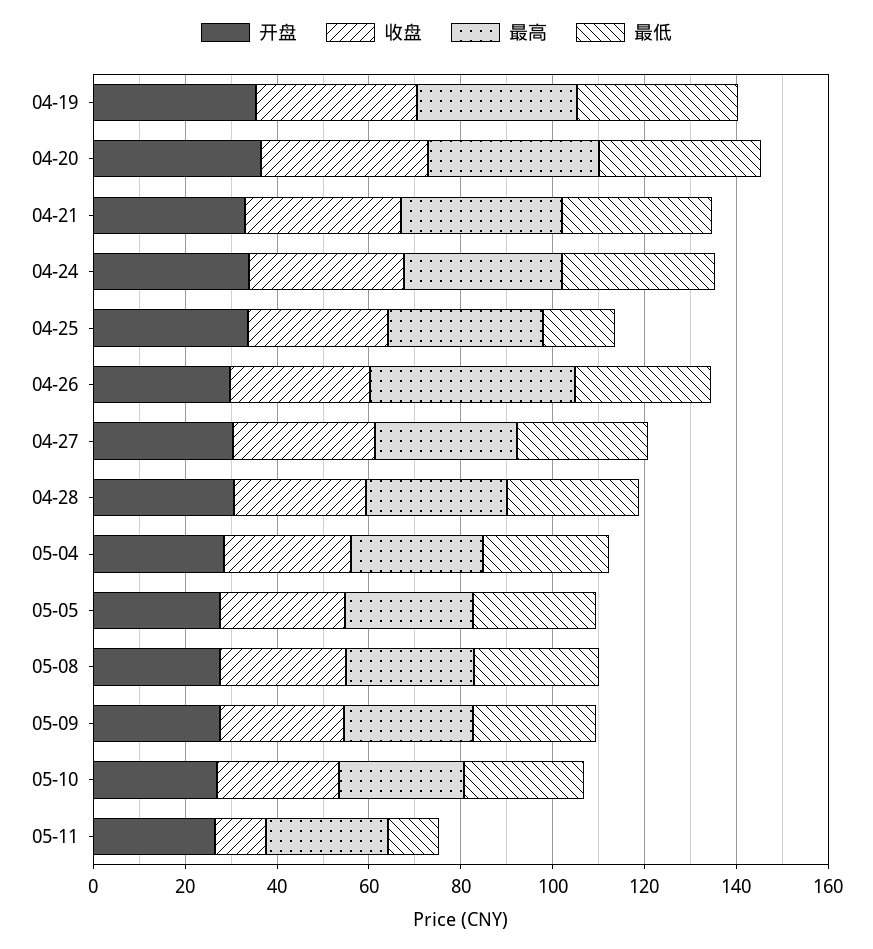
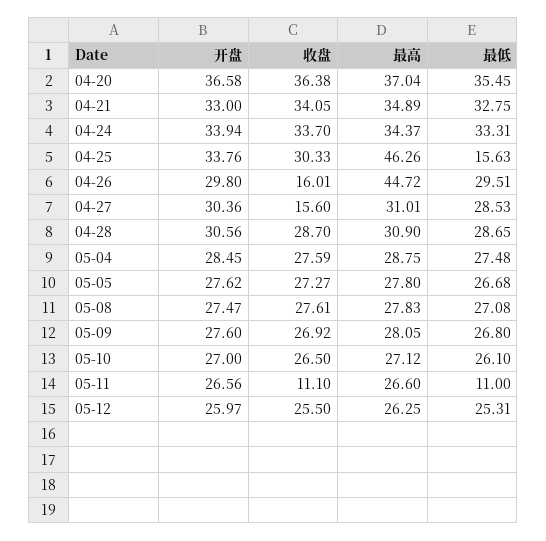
开盘, 04-19: 35 -> none
收盘, 04-19: 35 -> none
最高, 04-19: 35 -> none
最低, 04-19: 35 -> none
最高, 04-25: 35 -> 46.26
收盘, 04-26: 30 -> 16.01
收盘, 04-27: 30 -> 15.6
开盘, 05-12: none -> 25.97
收盘, 05-12: none -> 25.5
最高, 05-12: none -> 26.25
最低, 05-12: none -> 25.31

